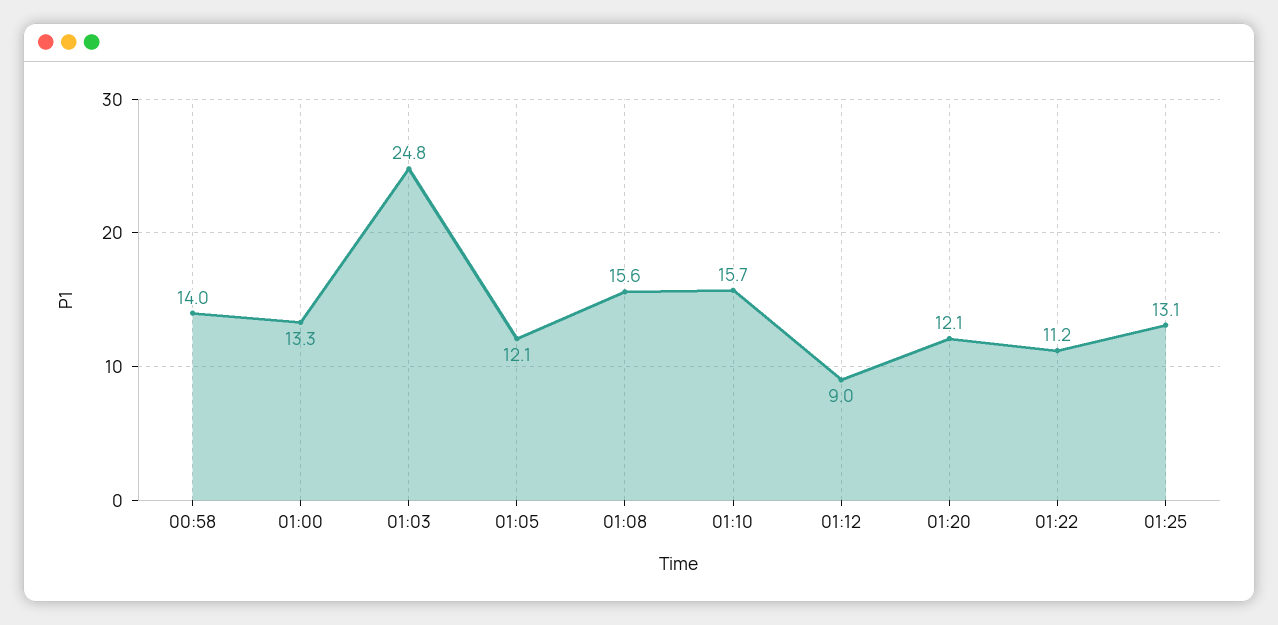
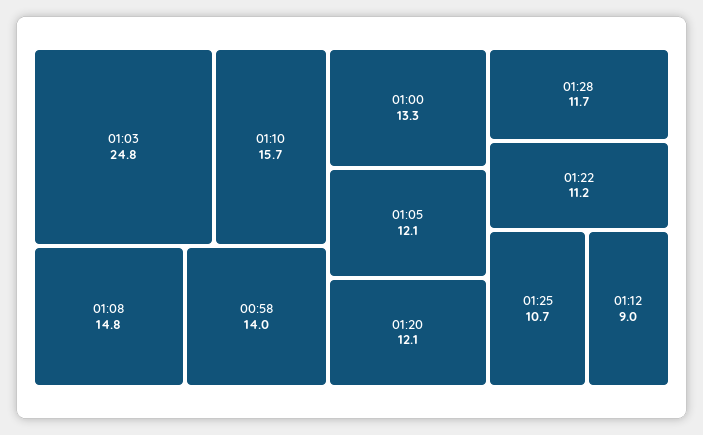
01:08: 15.6 -> 14.8
01:25: 13.1 -> 10.7
01:28: none -> 11.7

